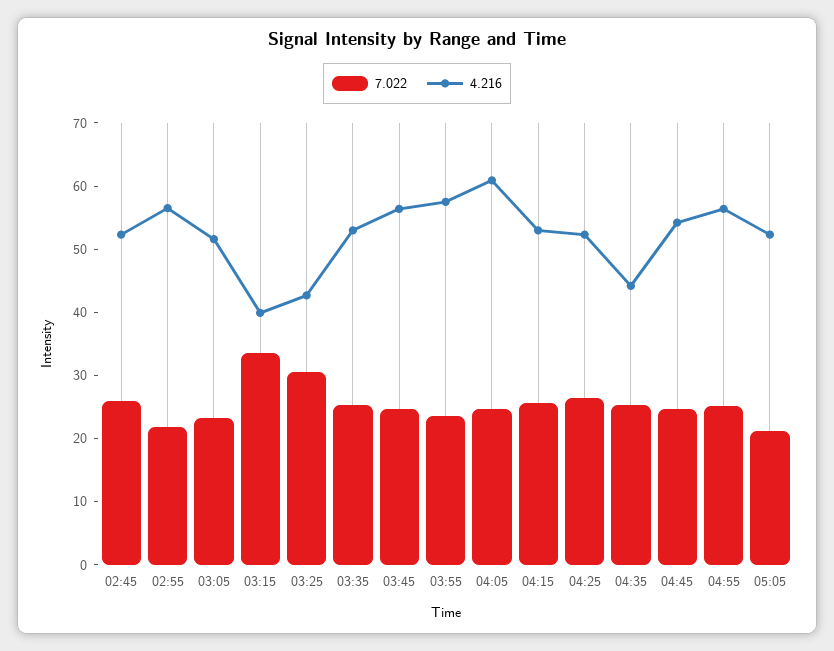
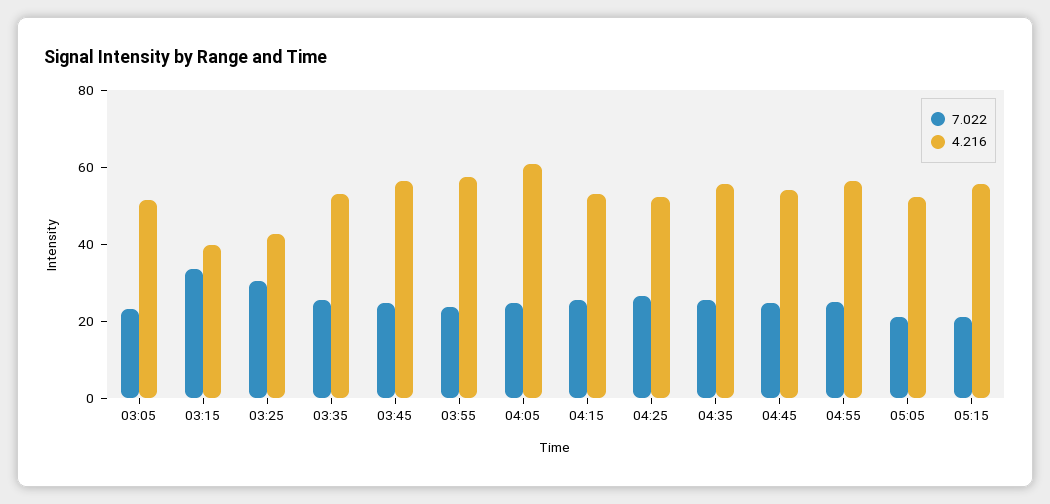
7.022, 02:45: 26 -> none
4.216, 02:45: 52 -> none
7.022, 02:55: 22 -> none
4.216, 02:55: 56 -> none
4.216, 04:35: 44 -> 55
7.022, 05:15: none -> 20
4.216, 05:15: none -> 55

